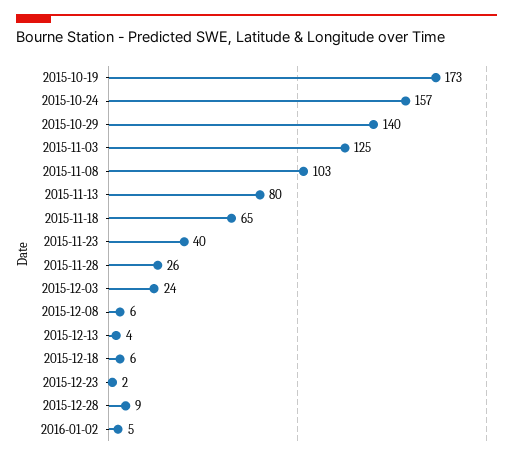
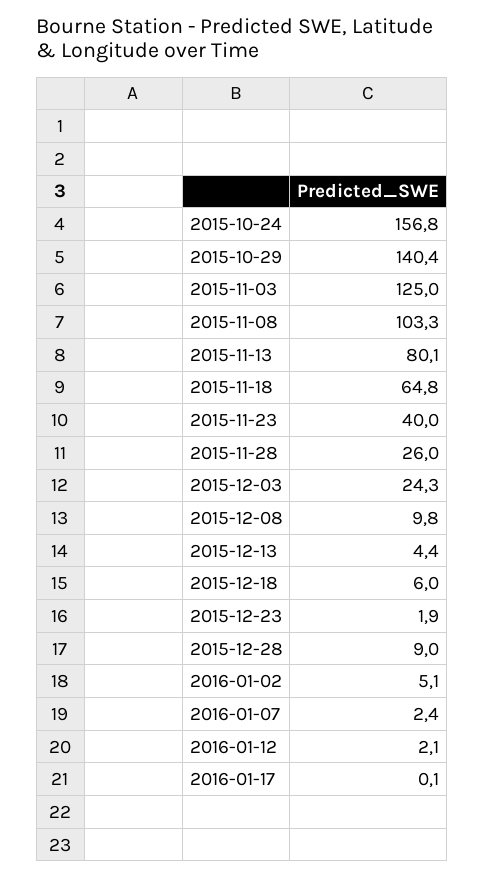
2015-10-19: 173 -> none
2015-12-08: 6 -> 9.8
2016-01-07: none -> 2.4
2016-01-12: none -> 2.1
2016-01-17: none -> 0.1

